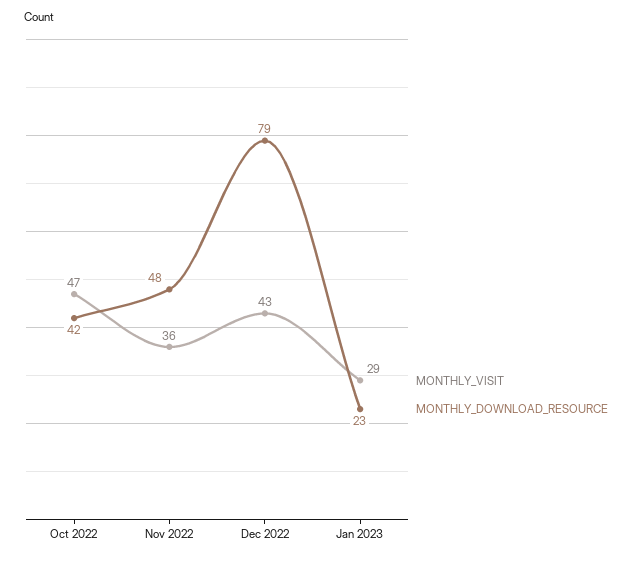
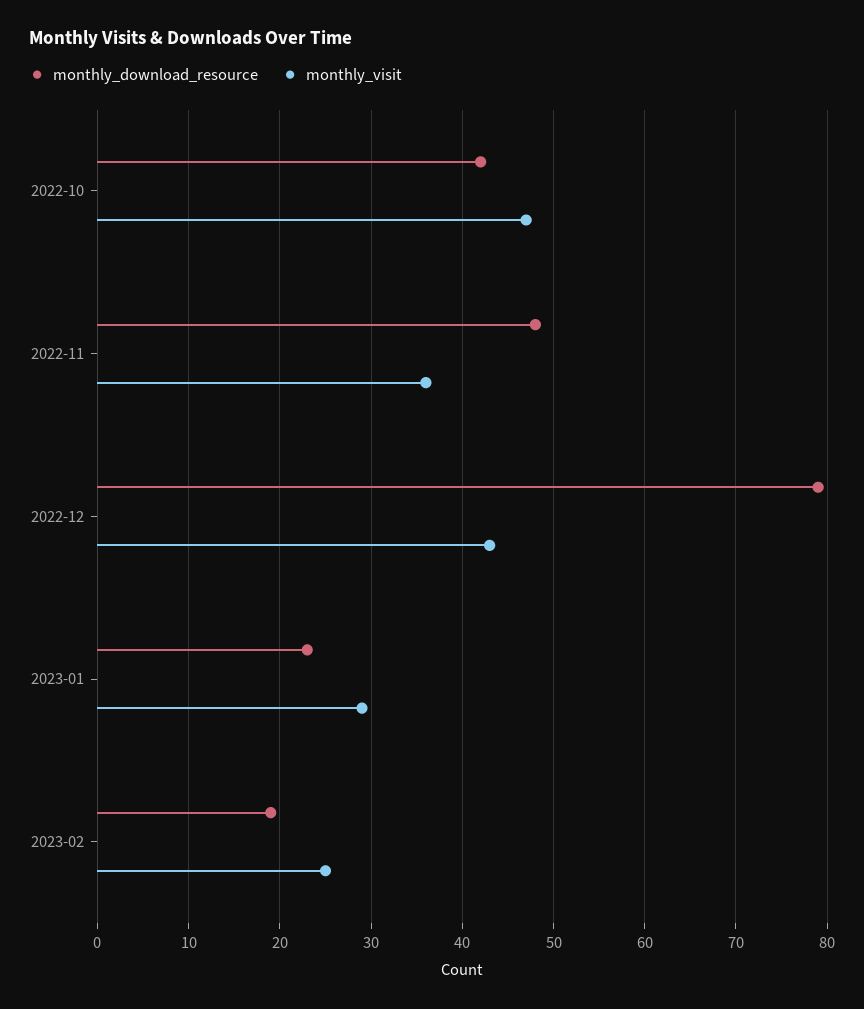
MONTHLY_DOWNLOAD_RESOURCE, 2023-02: none -> 19
MONTHLY_VISIT, 2023-02: none -> 25

